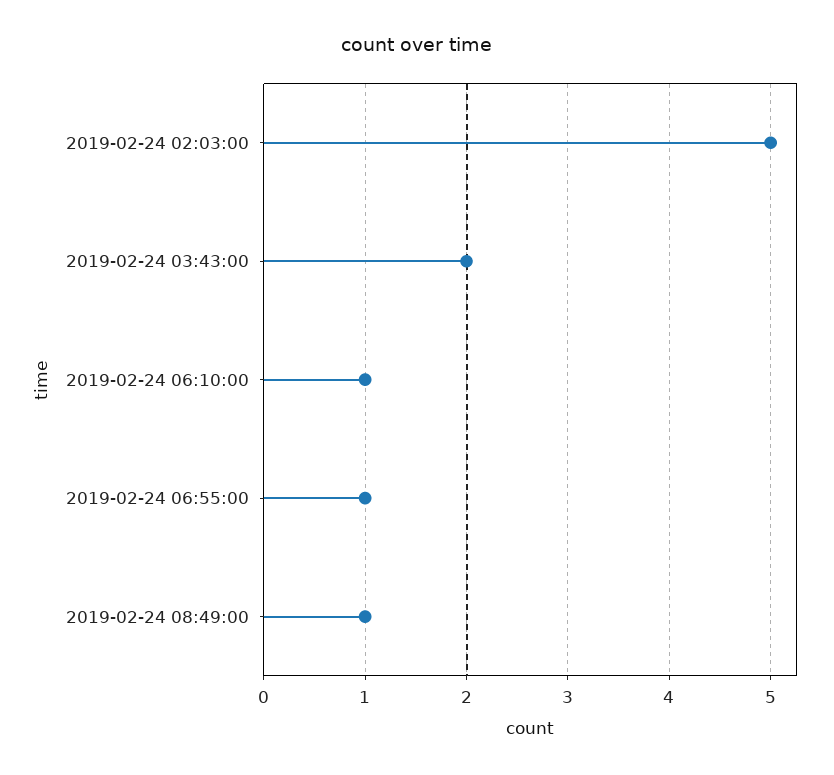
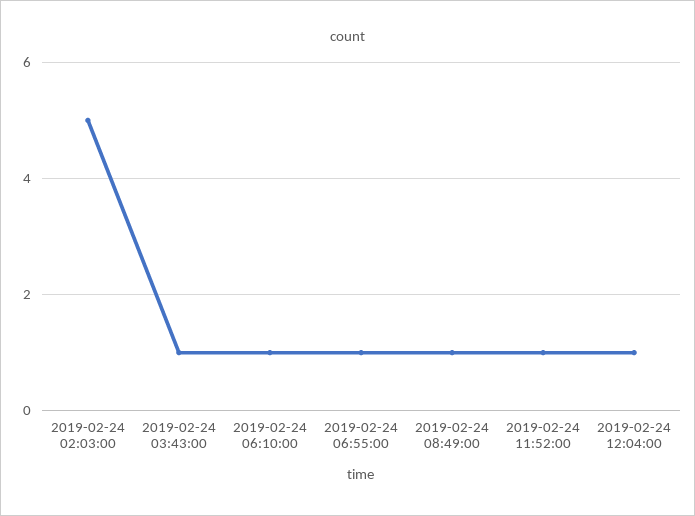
2019-02-24 03:43:00: 2 -> 1
2019-02-24 11:52:00: none -> 1
2019-02-24 12:04:00: none -> 1

